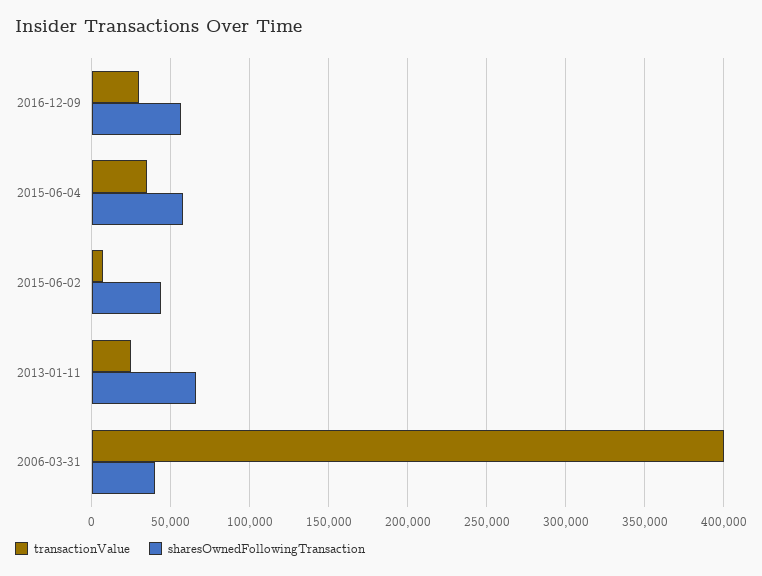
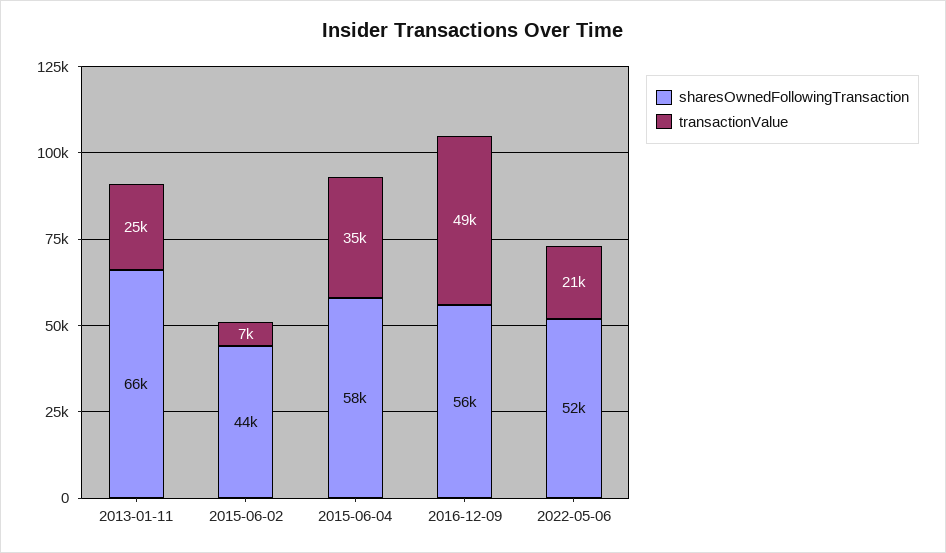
transactionValue, 2016-12-09: 30000 -> 49000
transactionValue, 2006-03-31: 400000 -> none
sharesOwnedFollowingTransaction, 2006-03-31: 40000 -> none
sharesOwnedFollowingTransaction, 2022-05-06: none -> 52000
transactionValue, 2022-05-06: none -> 21000

